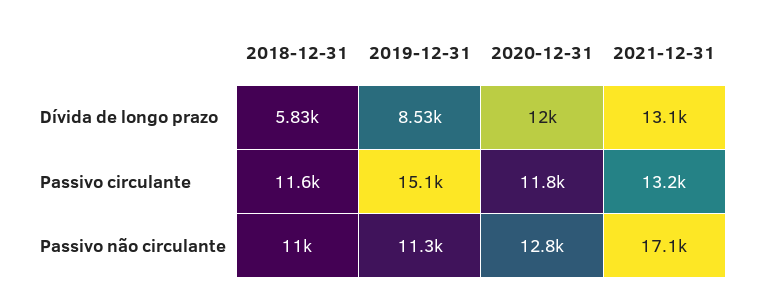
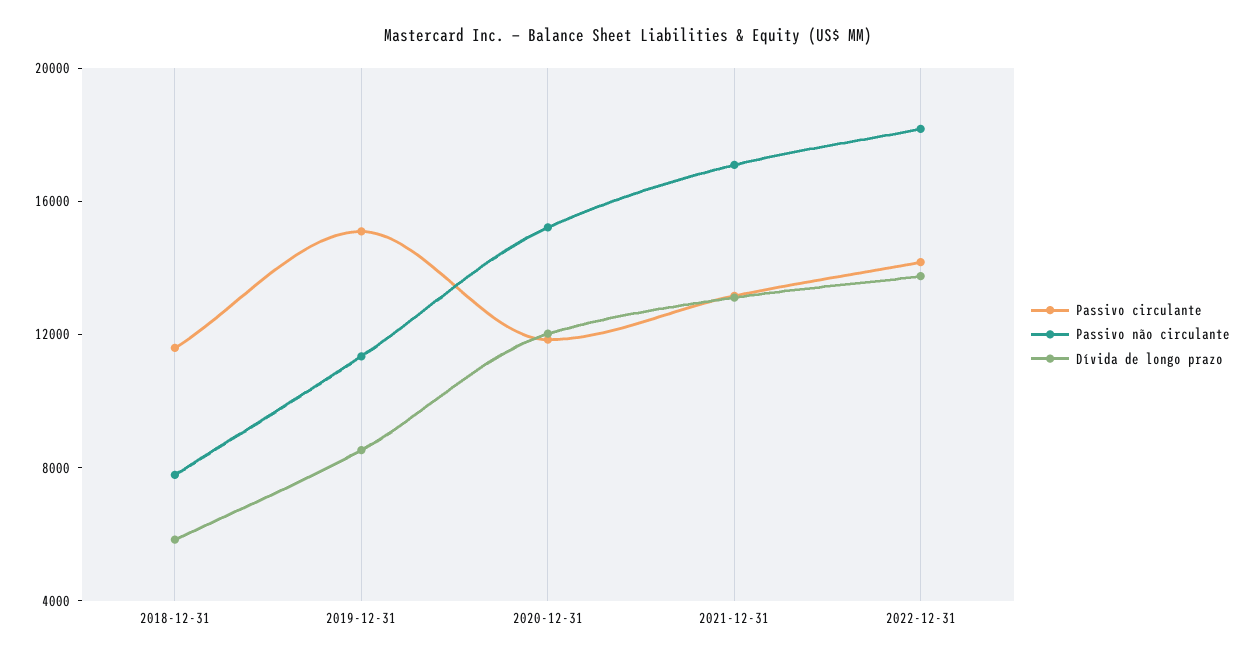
Passivo não circulante, 2018-12-31: 11000 -> 8000
Passivo não circulante, 2020-12-31: 12800 -> 15000
Passivo circulante, 2022-12-31: none -> 14000
Passivo não circulante, 2022-12-31: none -> 18000
Dívida de longo prazo, 2022-12-31: none -> 14000

